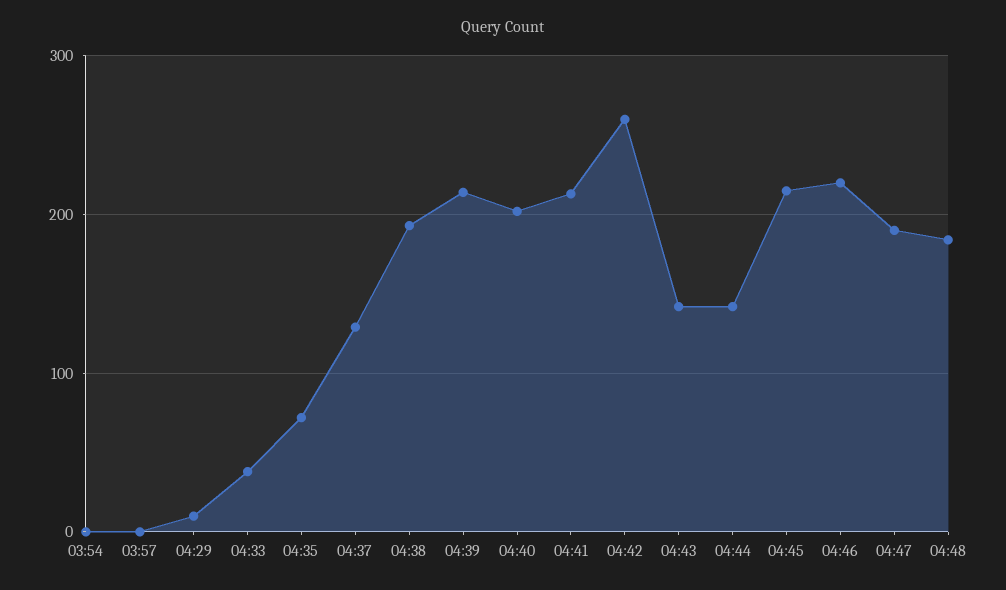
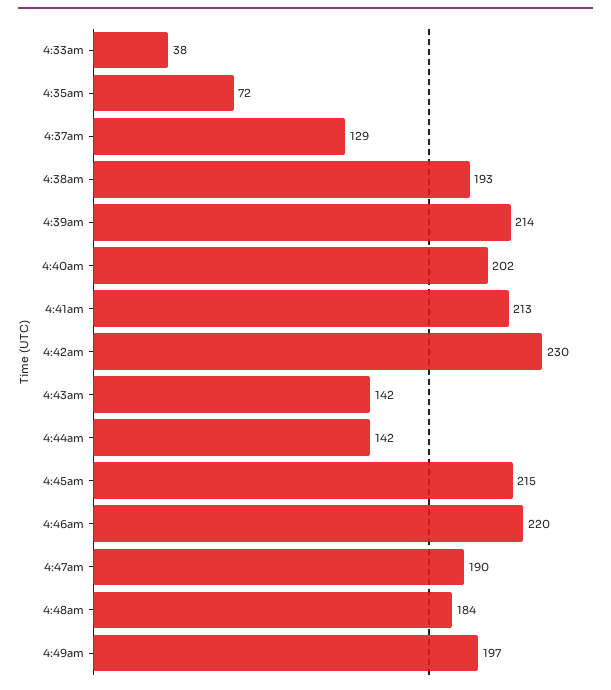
03:54: 0 -> none
03:57: 0 -> none
04:29: 10 -> none
04:42: 260 -> 230
4:49am: none -> 197

